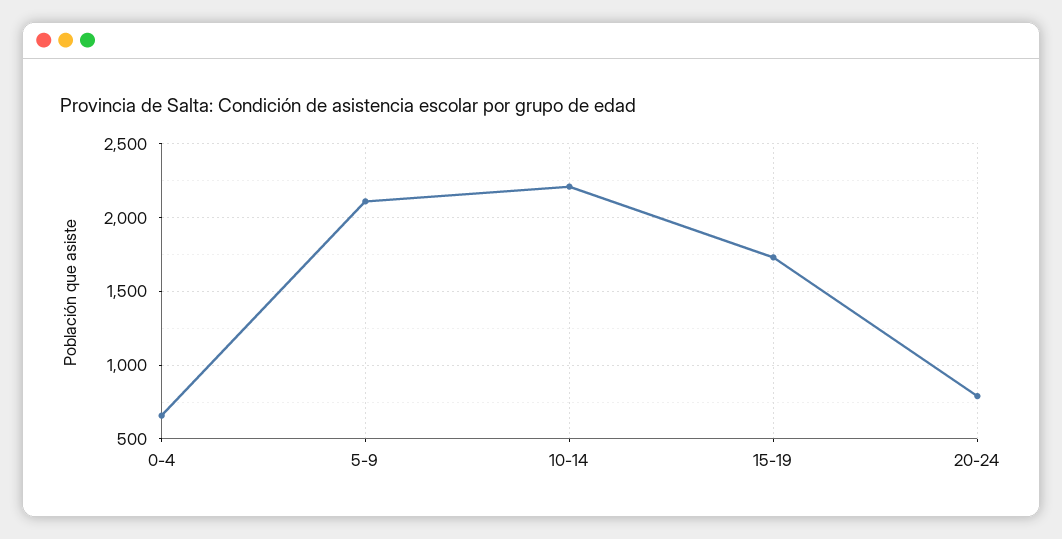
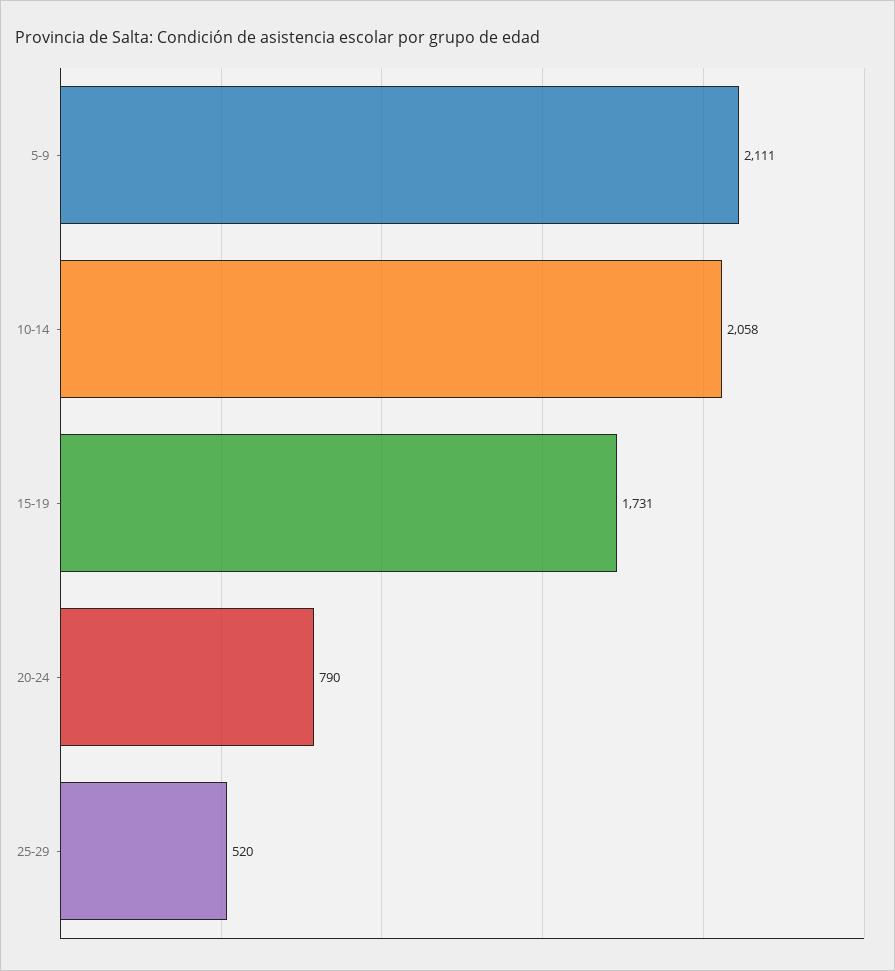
0-4: 650 -> none
10-14: 2200 -> 2058
25-29: none -> 520

